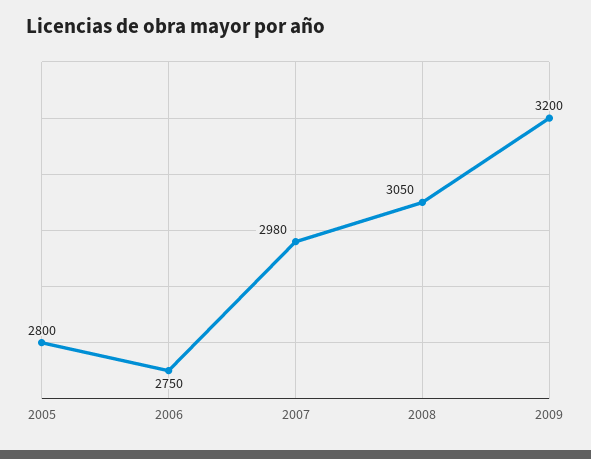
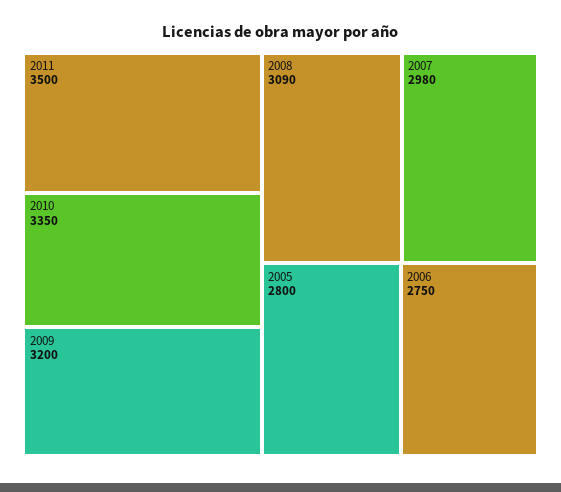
2008: 3050 -> 3090
2011: none -> 3500
2010: none -> 3350

